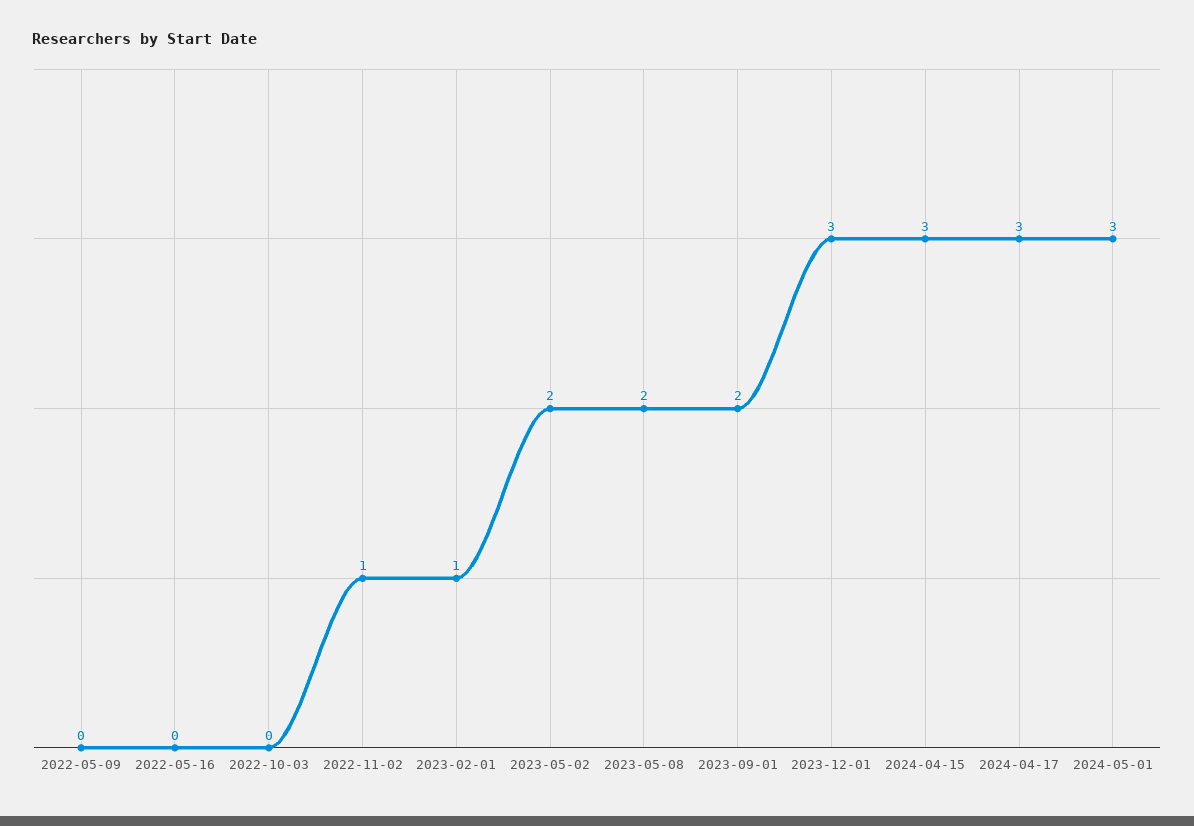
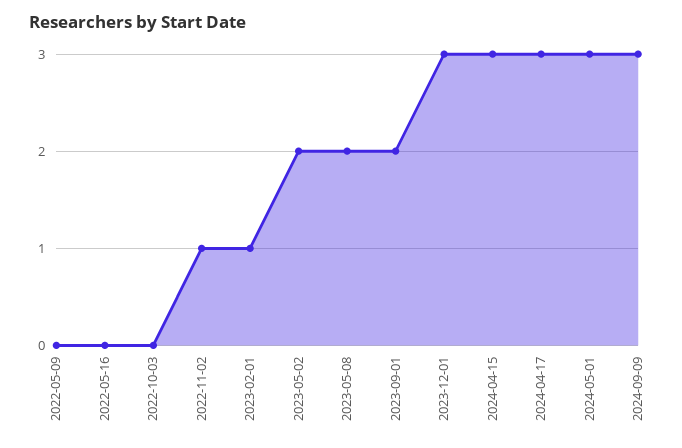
2024-09-09: none -> 3

